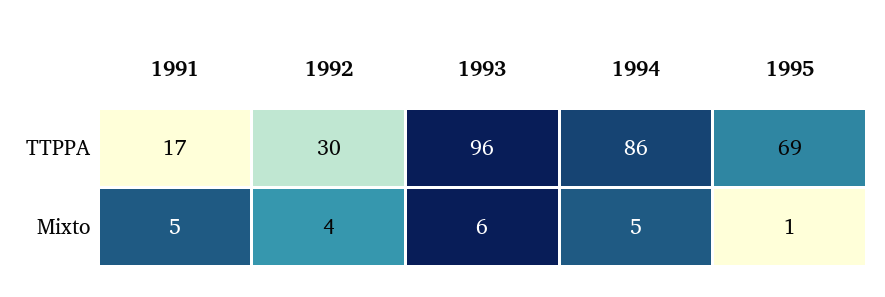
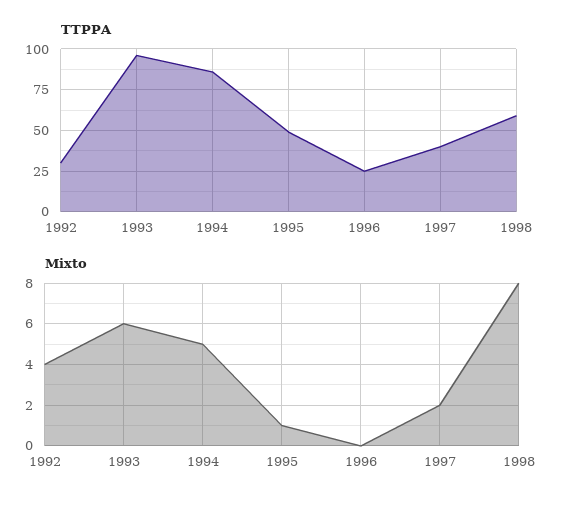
TTPPA, 1991: 17 -> none
TTPPA, 1995: 69 -> 50
Mixto, 1991: 5 -> none
TTPPA, 1996: none -> 25
TTPPA, 1997: none -> 40
TTPPA, 1998: none -> 60
Mixto, 1996: none -> 0
Mixto, 1997: none -> 2
Mixto, 1998: none -> 8

